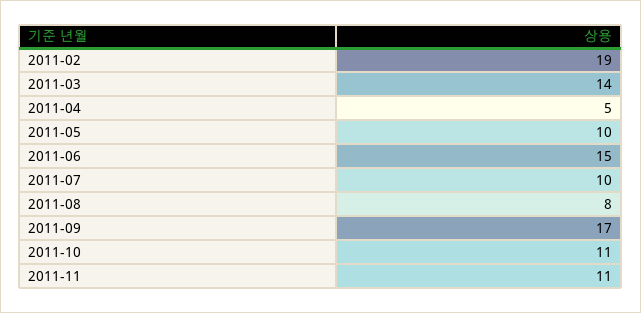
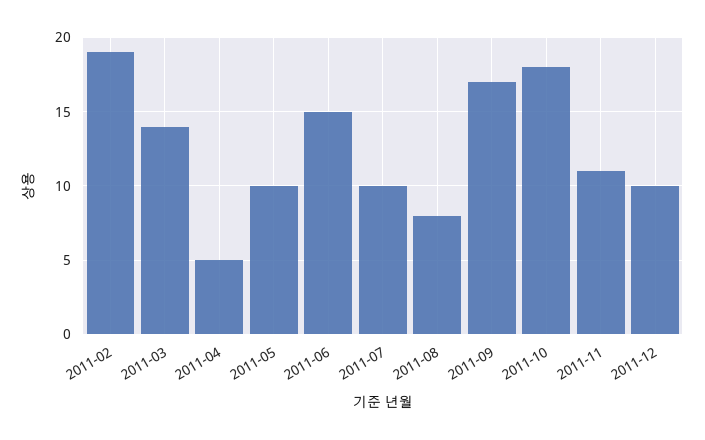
2011-10: 11 -> 18
2011-12: none -> 10

